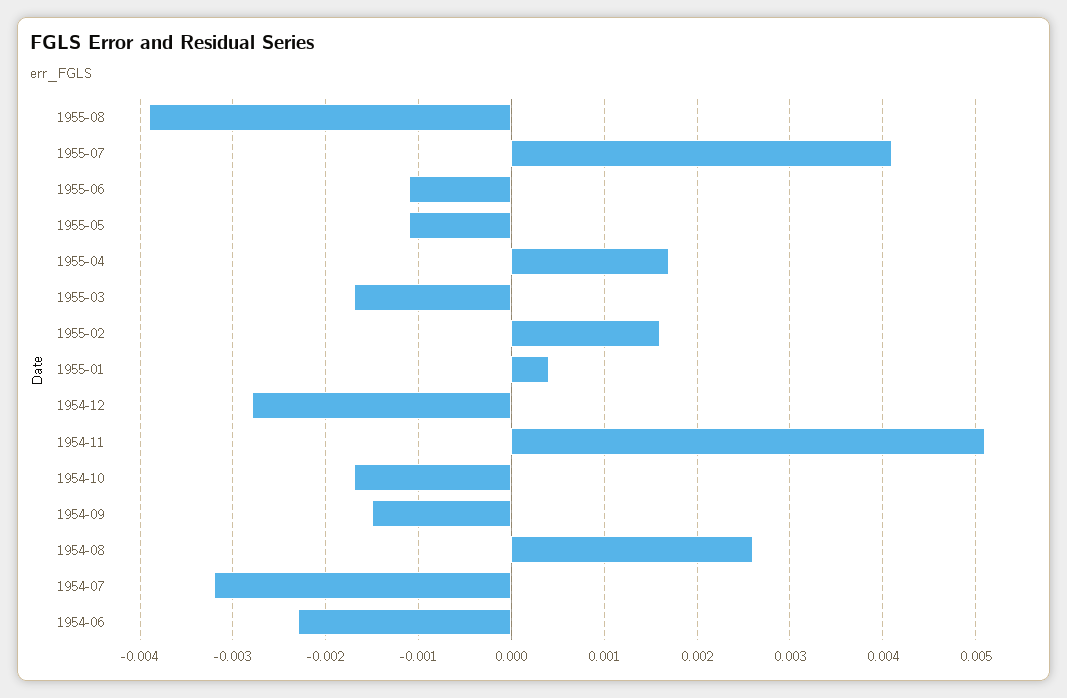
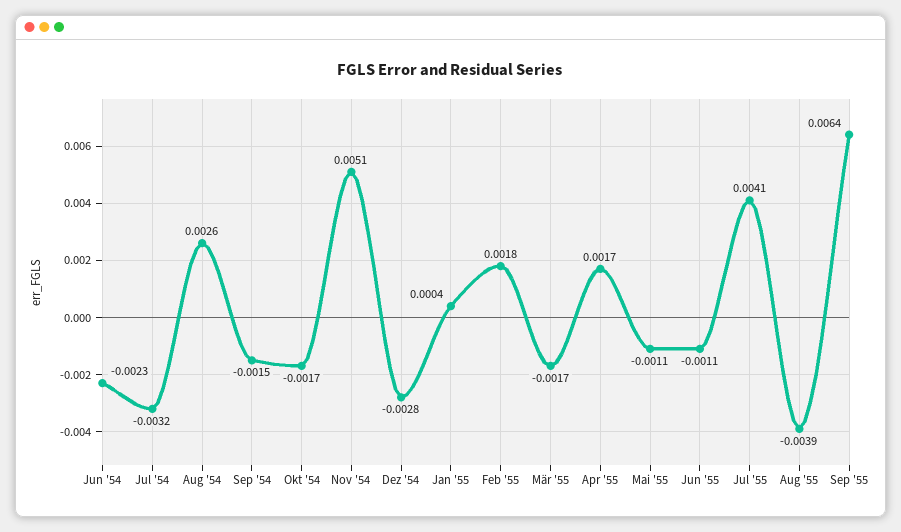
1955-02: 0.0016 -> 0.0018
Sep '55: none -> 0.0064

